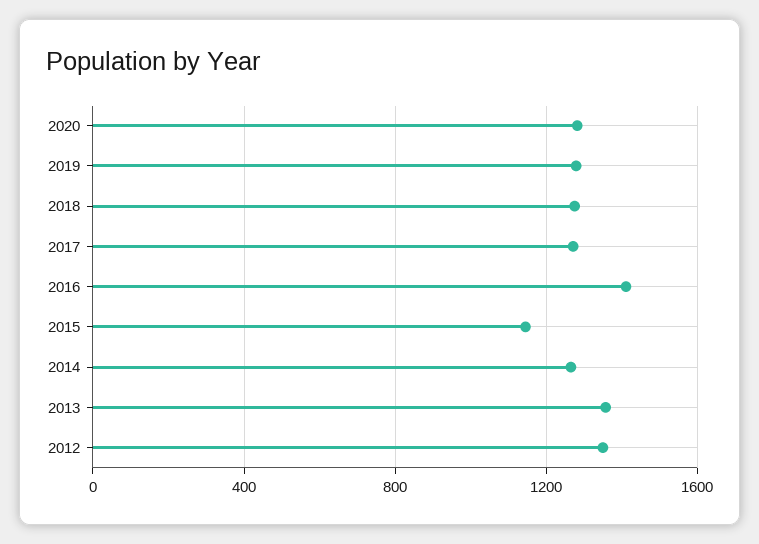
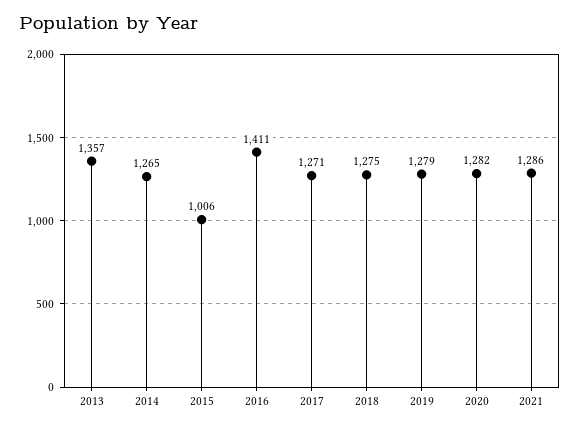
2015: 1150 -> 1006
2012: 1350 -> none
2021: none -> 1286

